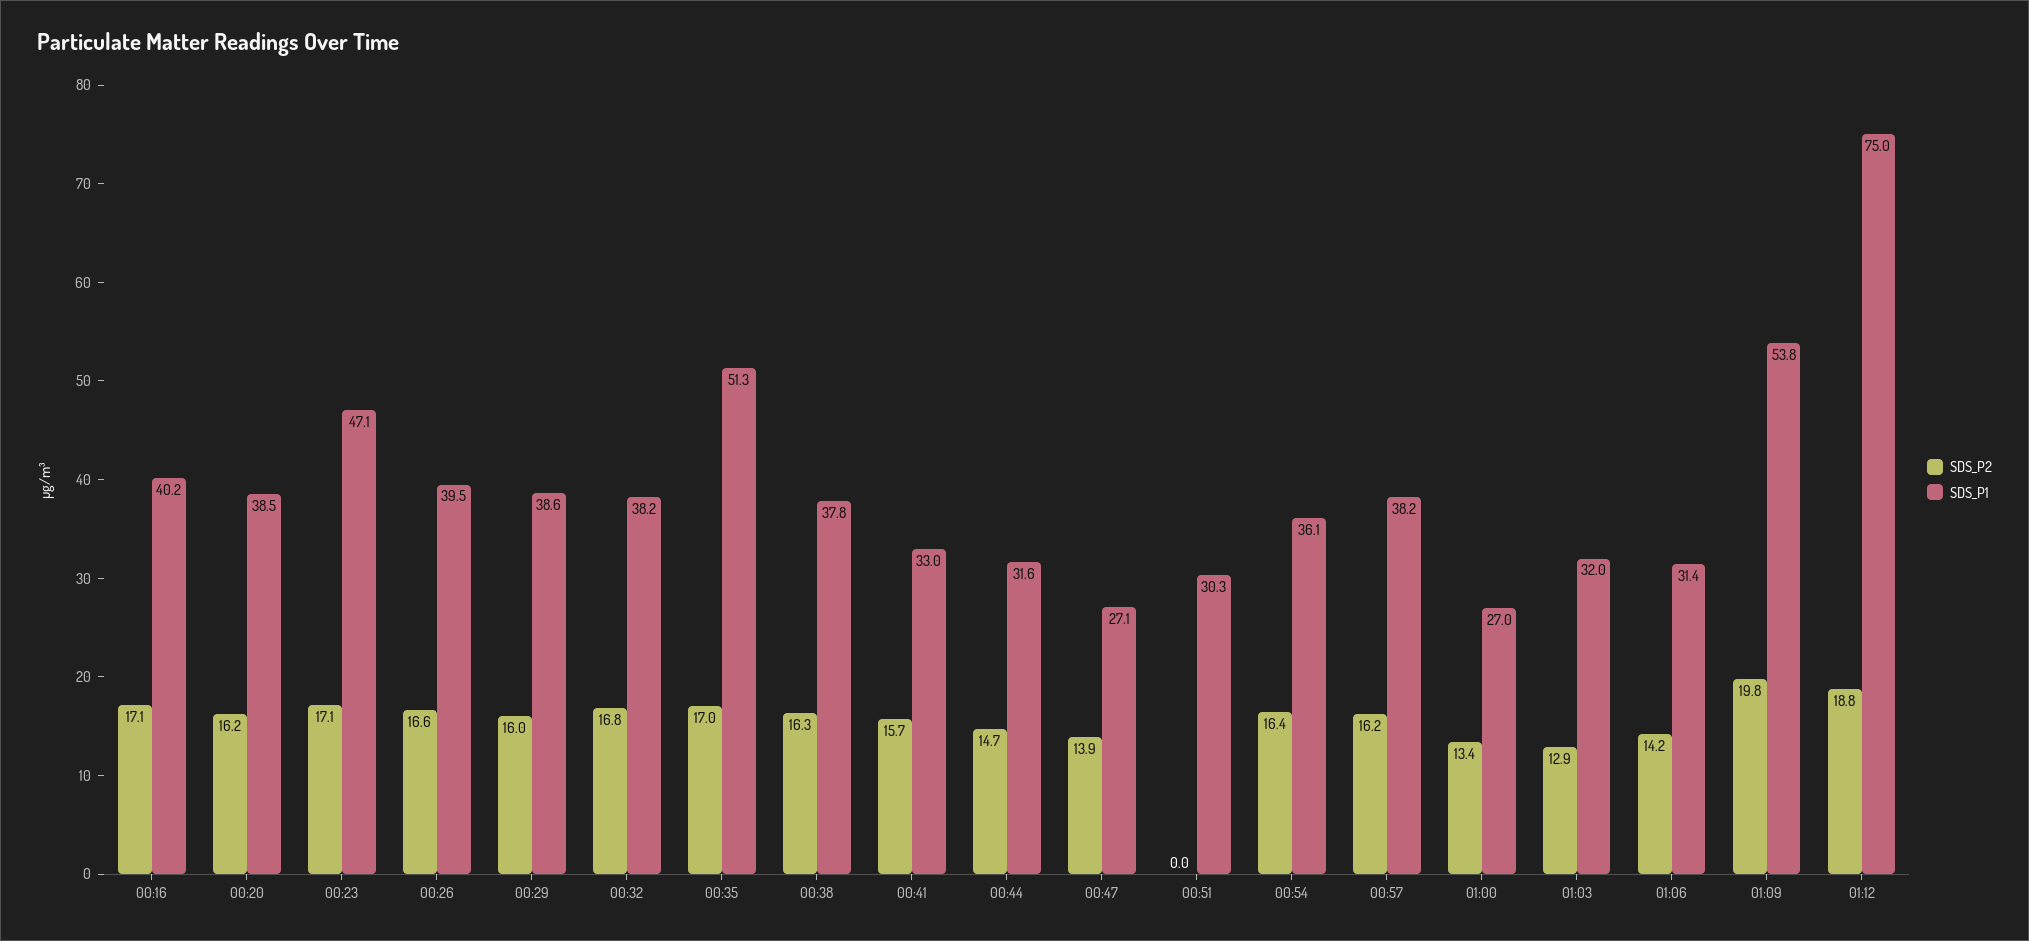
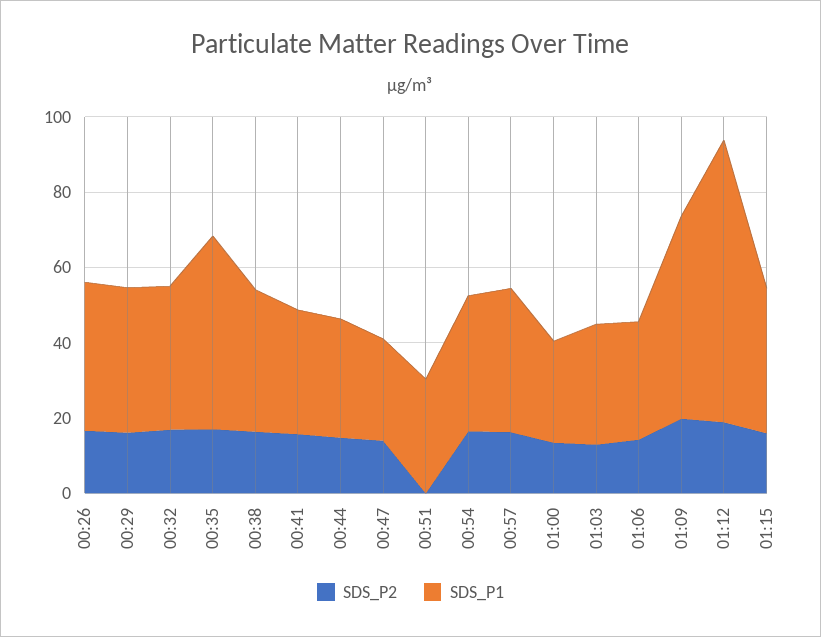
SDS_P2, 00:16: 17.1 -> none
SDS_P1, 00:16: 40.2 -> none
SDS_P2, 00:20: 16.2 -> none
SDS_P1, 00:20: 38.5 -> none
SDS_P2, 00:23: 17.1 -> none
SDS_P1, 00:23: 47.1 -> none
SDS_P2, 01:15: none -> 15
SDS_P1, 01:15: none -> 40

